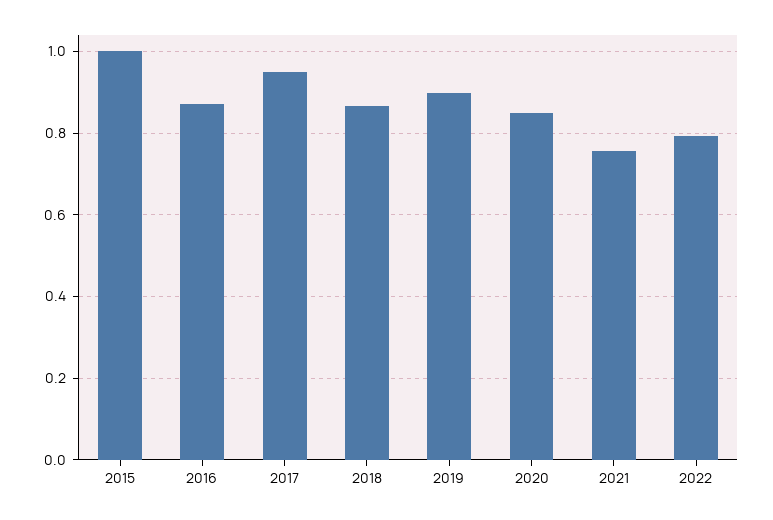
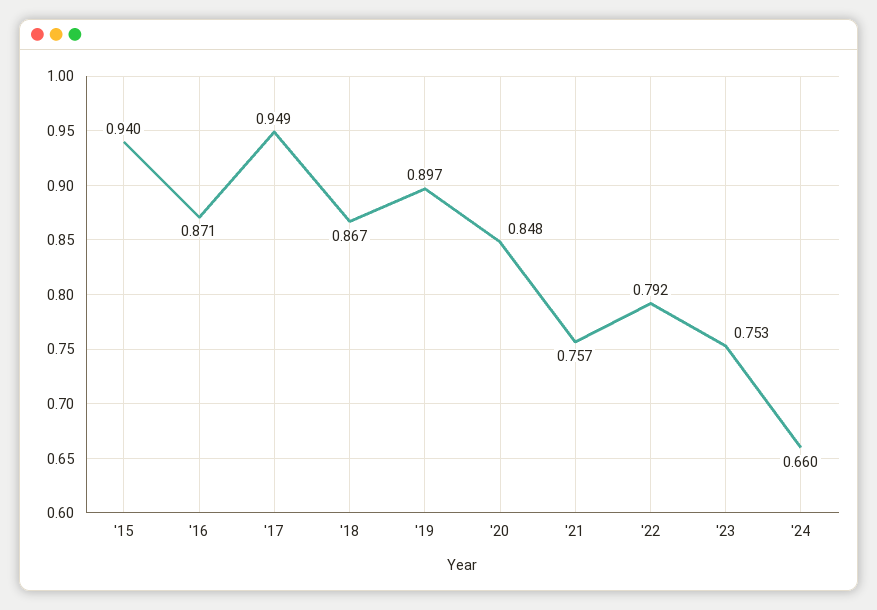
2015: 1 -> 0.94
'23: none -> 0.753
'24: none -> 0.66

